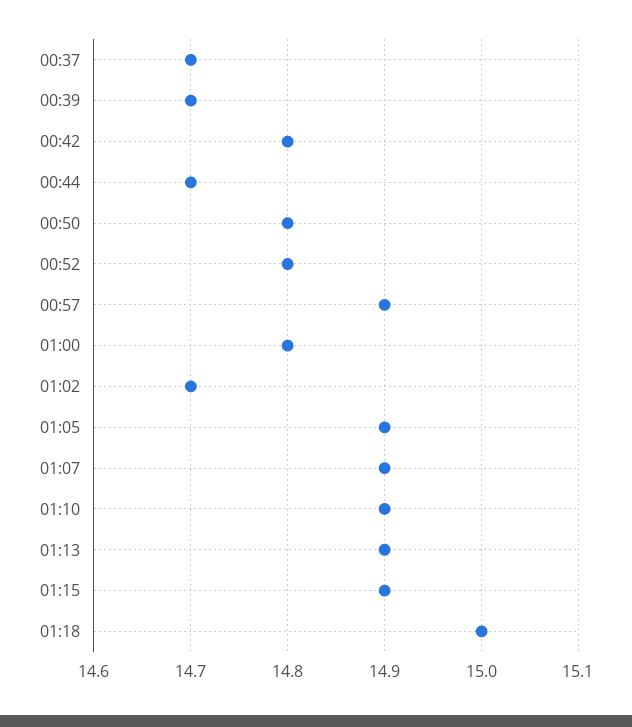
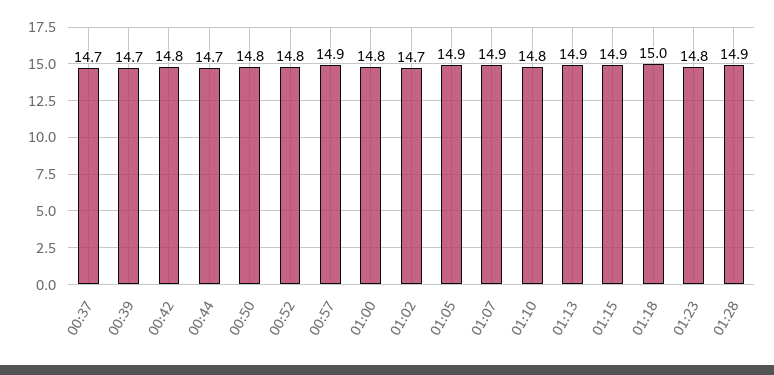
01:10: 14.9 -> 14.8
01:23: none -> 14.8
01:28: none -> 14.9

